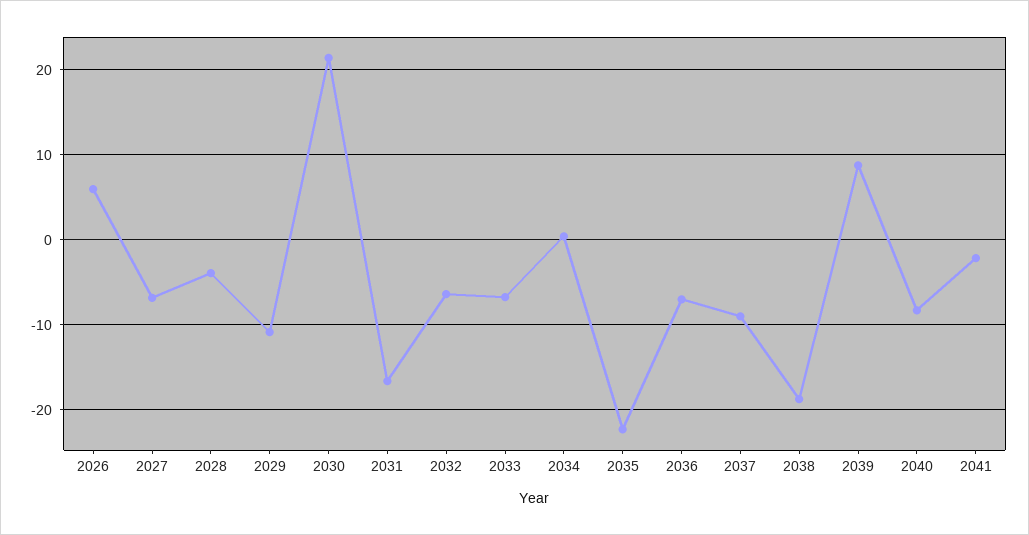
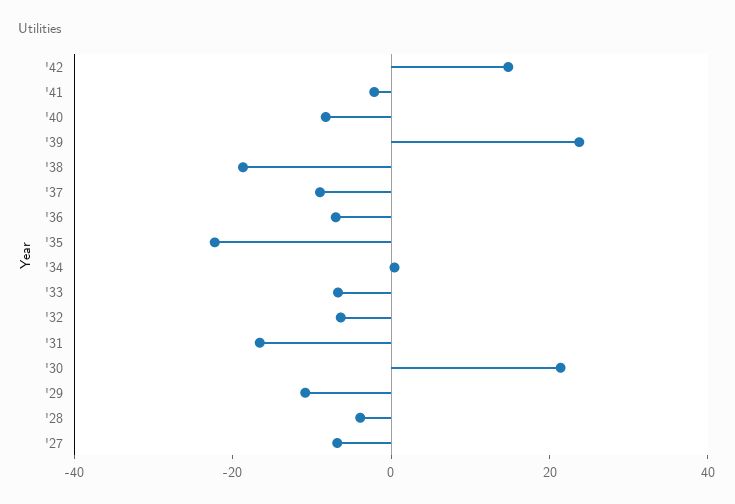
2026: 6 -> none
2039: 9 -> 25
'42: none -> 15

